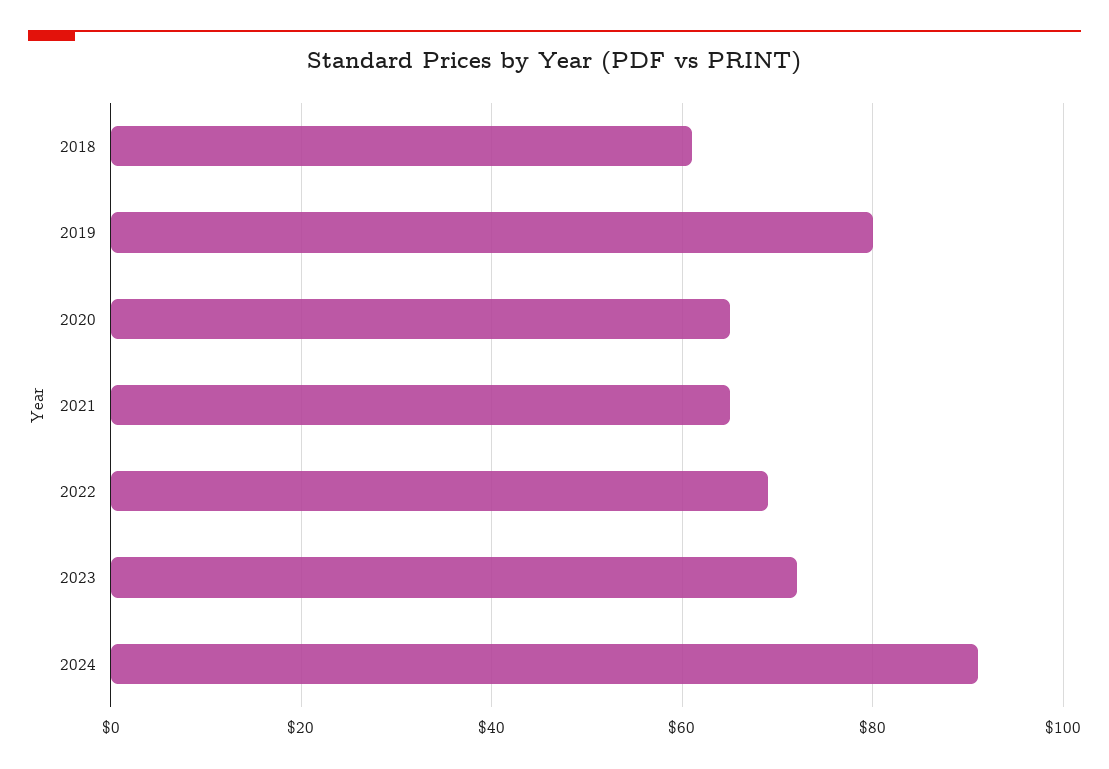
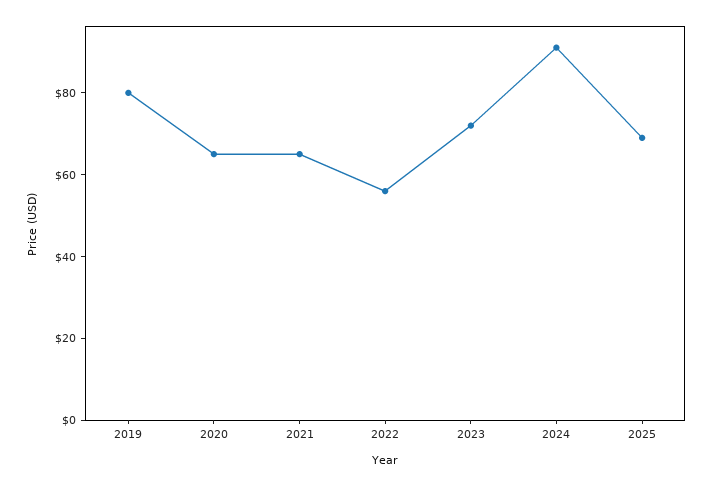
2018: 60 -> none
2022: 70 -> 55
2025: none -> 70

